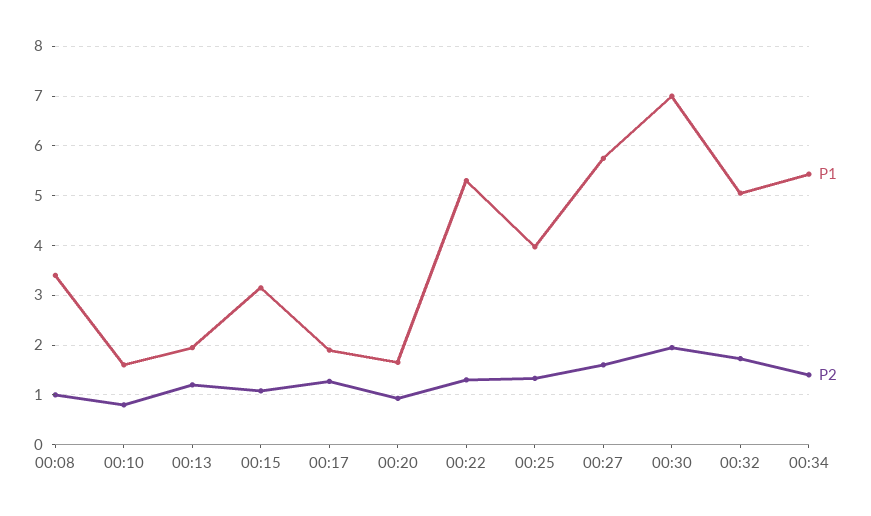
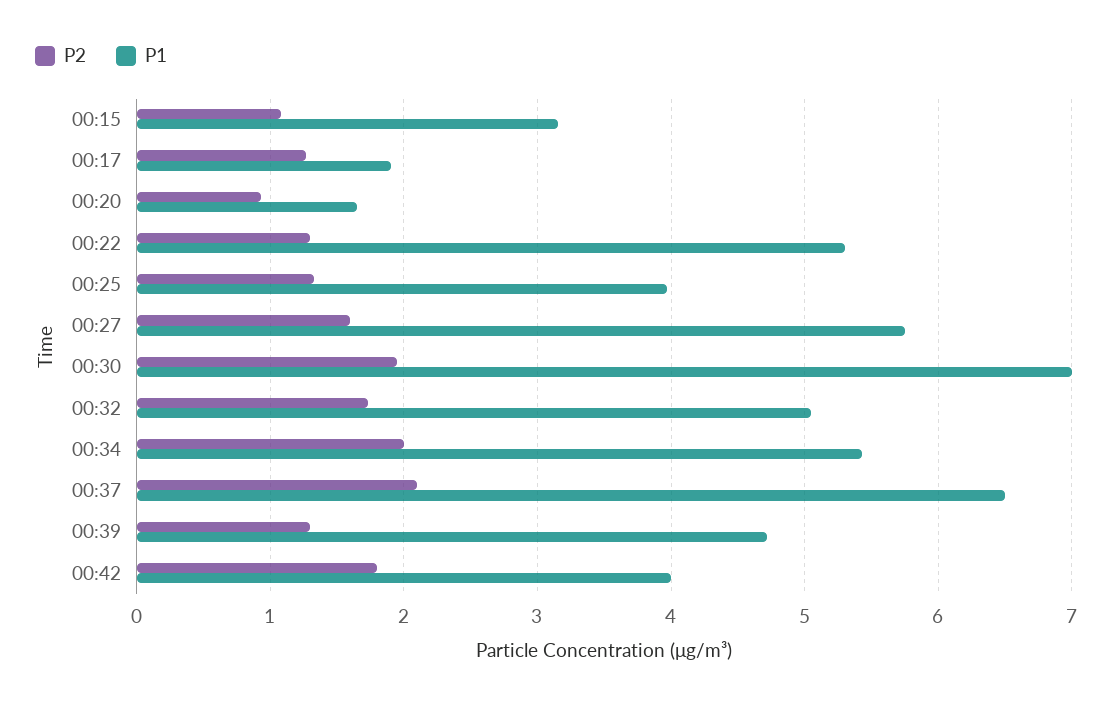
P1, 00:08: 3.4 -> none
P2, 00:08: 1 -> none
P1, 00:10: 1.6 -> none
P2, 00:10: 0.8 -> none
P1, 00:13: 2 -> none
P2, 00:13: 1.2 -> none
P2, 00:34: 1.4 -> 2
P2, 00:37: none -> 2.1
P1, 00:37: none -> 6.5
P2, 00:39: none -> 1.3
P1, 00:39: none -> 4.7
P2, 00:42: none -> 1.8
P1, 00:42: none -> 4

